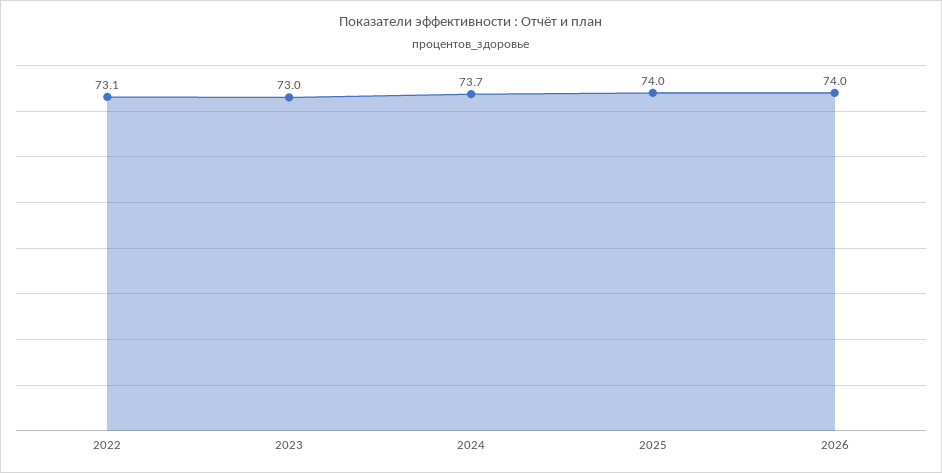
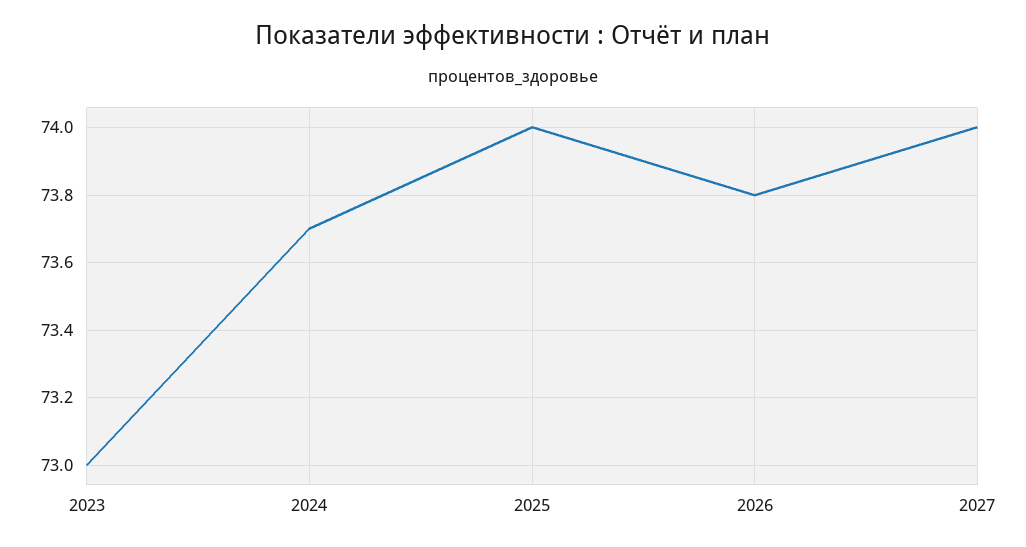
2022: 73.1 -> none
2026: 74 -> 73.8
2027: none -> 74

